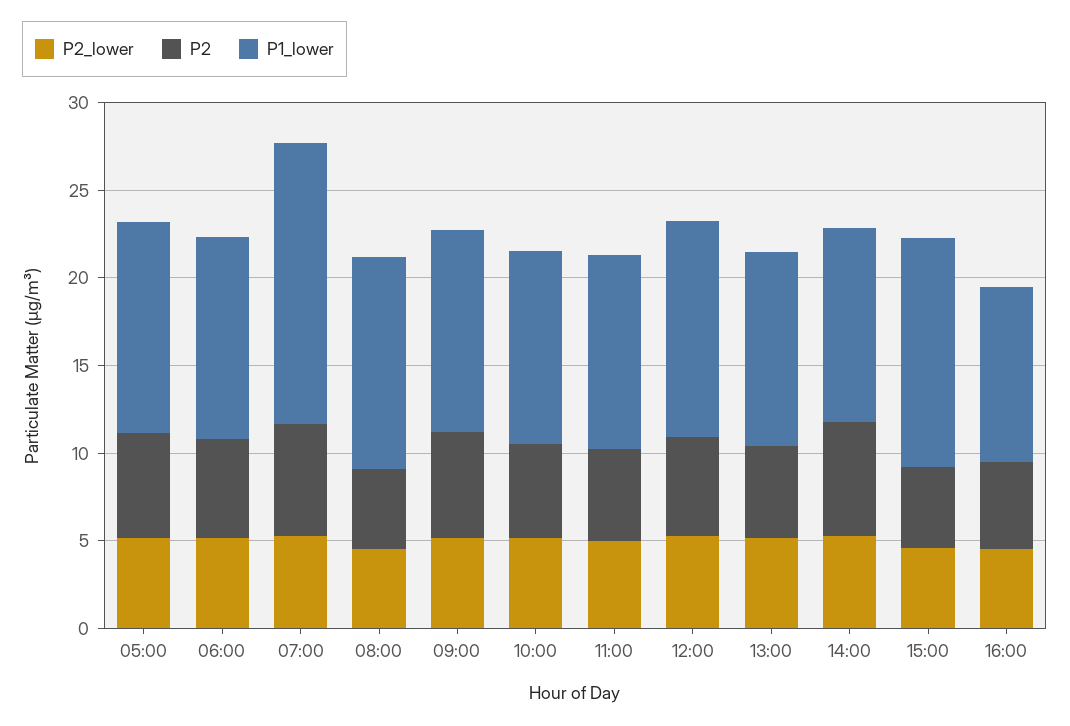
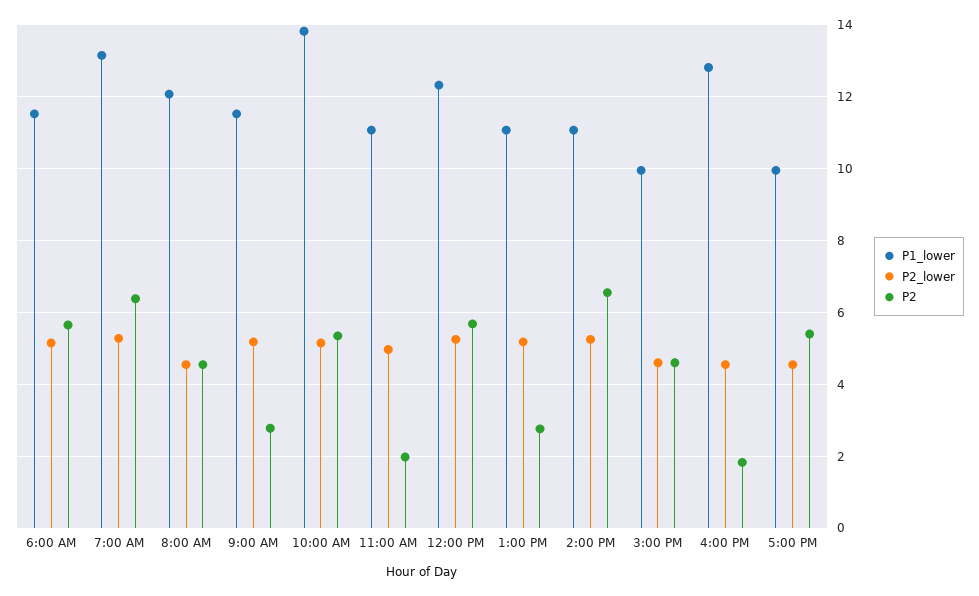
P2_lower, 05:00: 5 -> none
P2, 05:00: 6 -> none
P1_lower, 05:00: 12 -> none
P1_lower, 07:00: 16 -> 13.2
P2, 09:00: 6 -> 2.8
P1_lower, 10:00: 11 -> 13.8
P2, 11:00: 5 -> 2
P2, 13:00: 5 -> 2.8
P1_lower, 15:00: 13 -> 10
P2, 16:00: 5 -> 1.8
P1_lower, 16:00: 10 -> 12.8
P1_lower, 5:00 PM: none -> 10
P2_lower, 5:00 PM: none -> 4.6
P2, 5:00 PM: none -> 5.4

